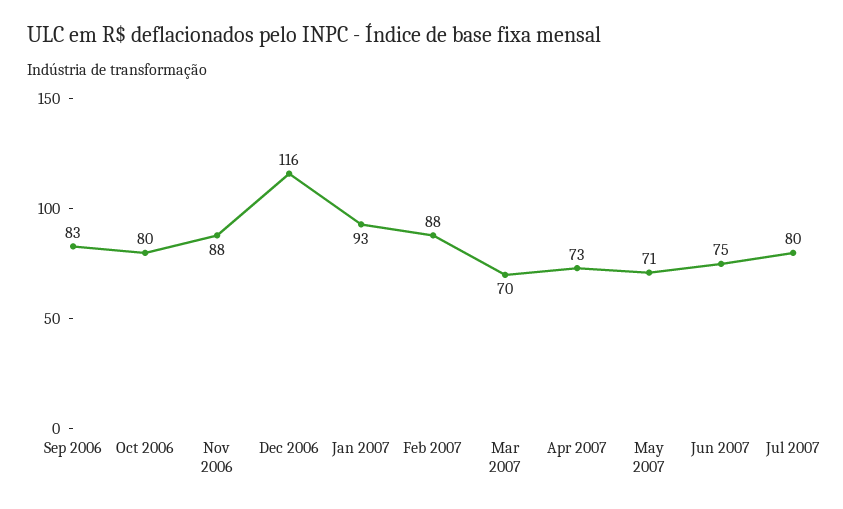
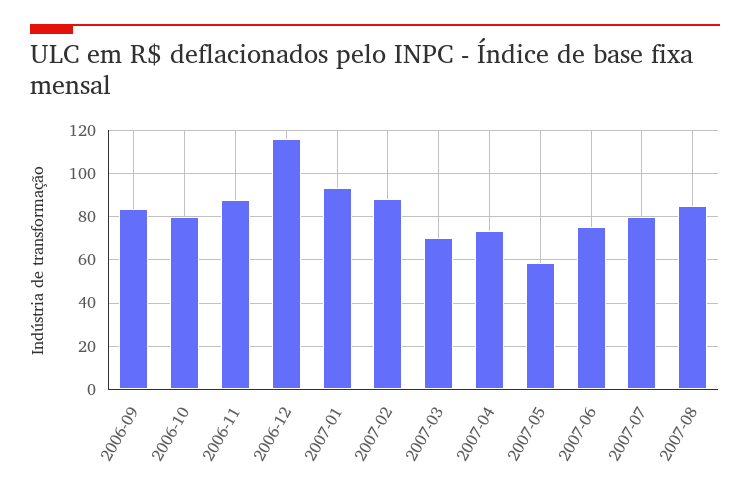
May 2007: 71 -> 60
2007-08: none -> 85

